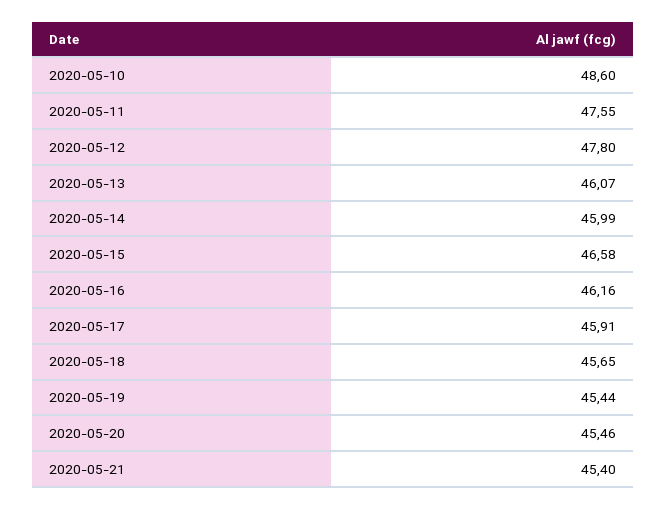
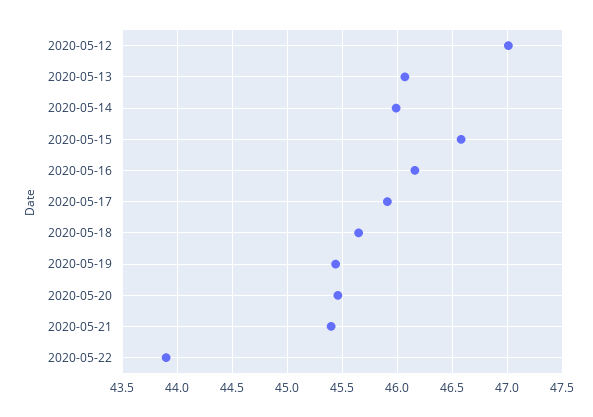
2020-05-10: 48.6 -> none
2020-05-11: 47.55 -> none
2020-05-12: 47.8 -> 47
2020-05-22: none -> 43.9

